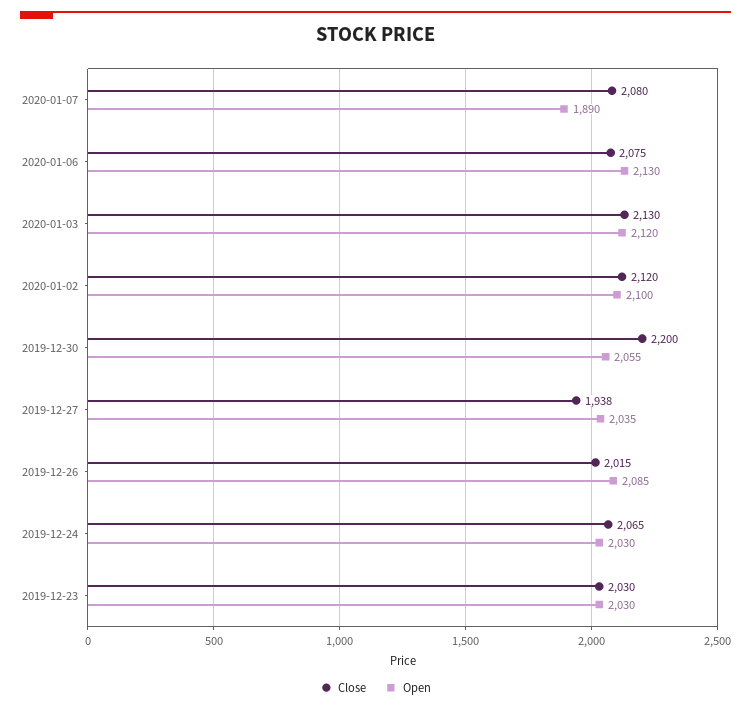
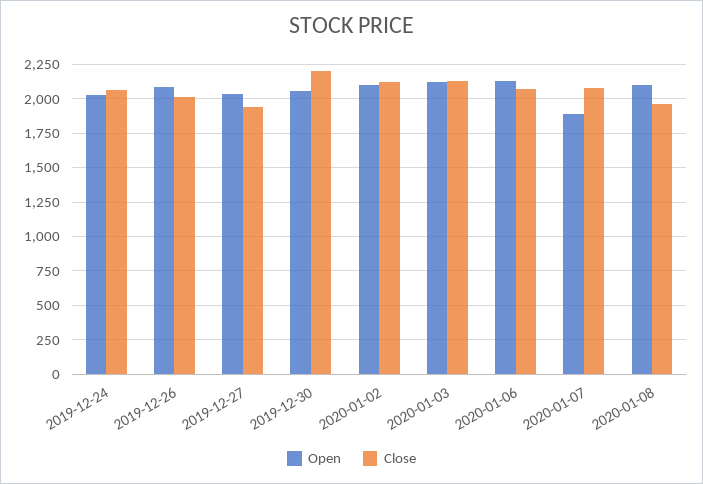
Close, 2019-12-23: 2030 -> none
Open, 2019-12-23: 2030 -> none
Open, 2020-01-08: none -> 2100
Close, 2020-01-08: none -> 1950

